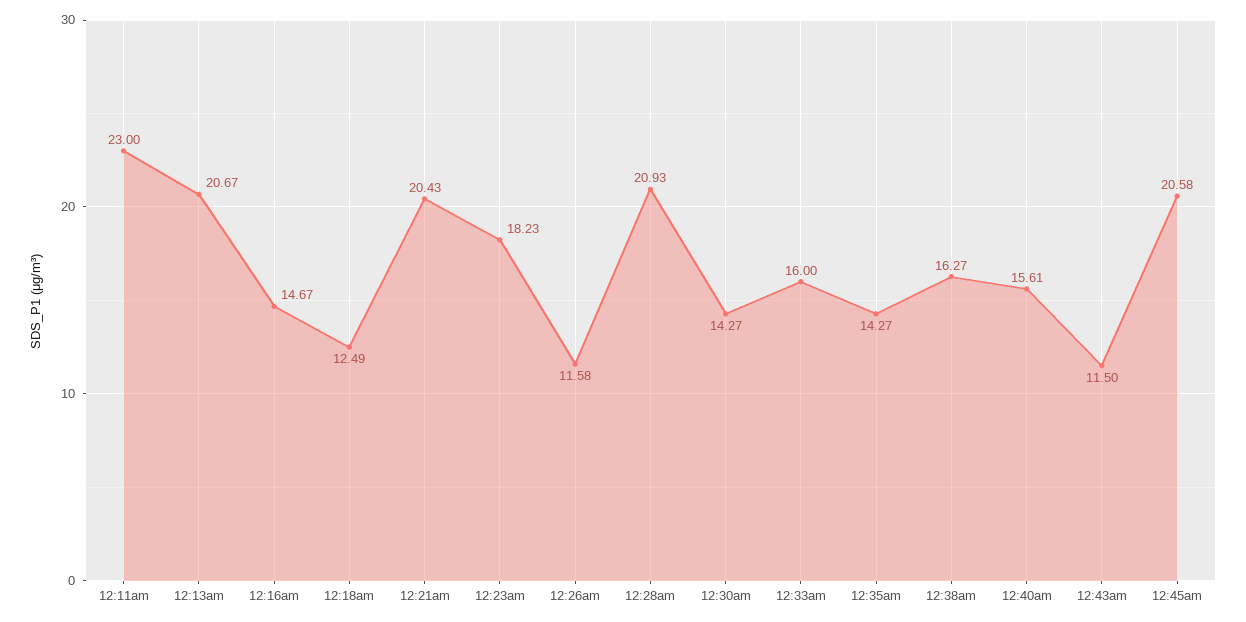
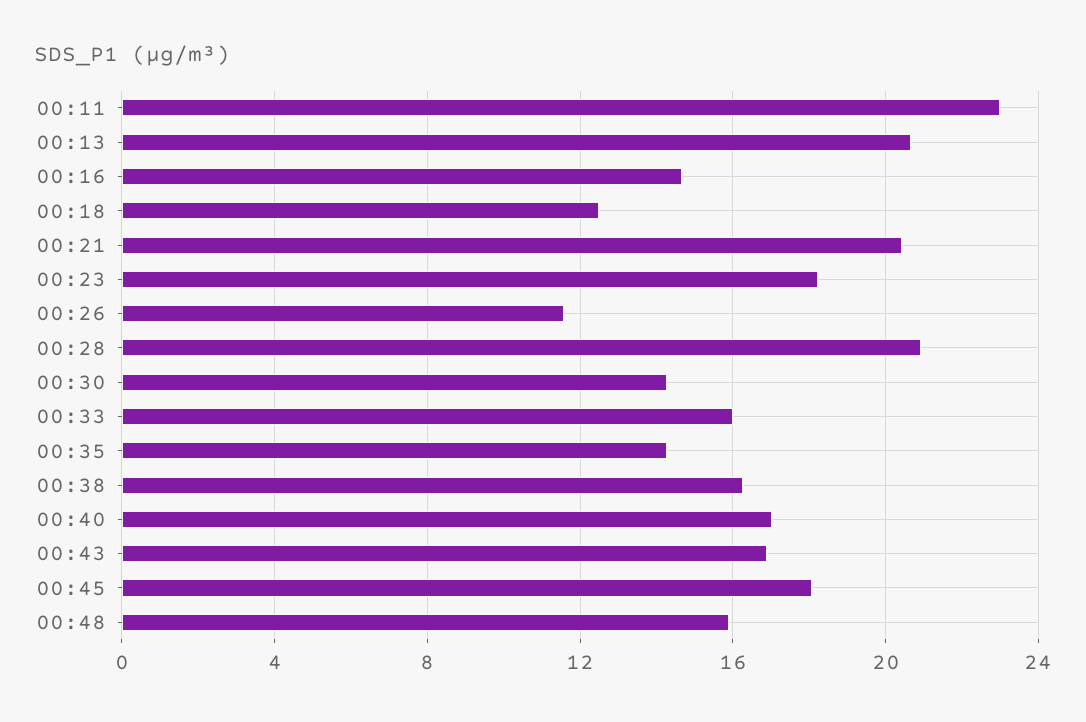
12:40am: 15.61 -> 17
12:43am: 11.5 -> 17
12:45am: 20.58 -> 18
00:48: none -> 16

